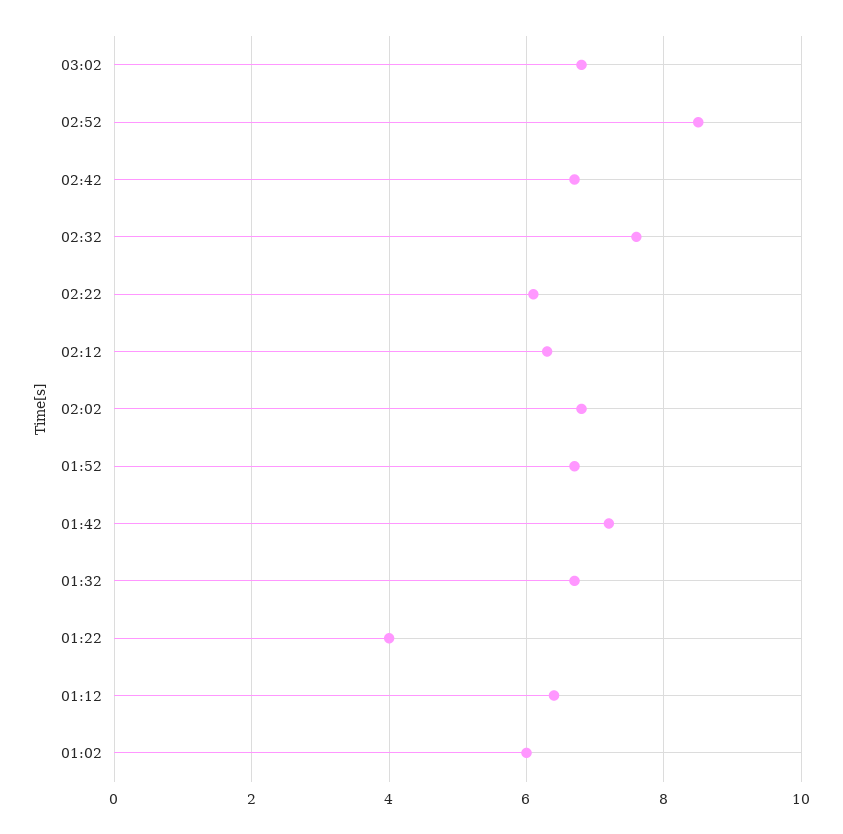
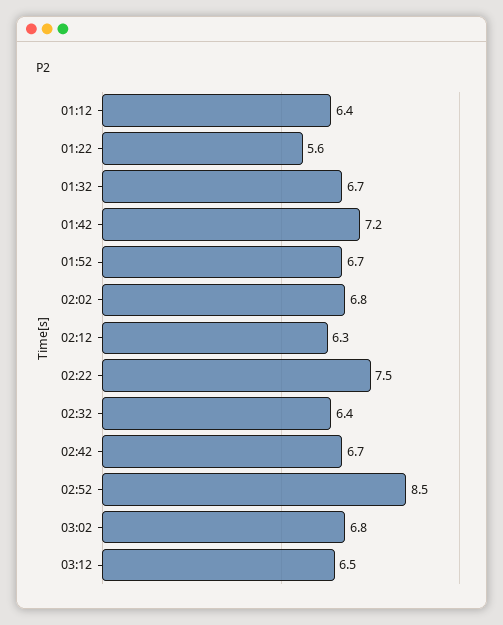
02:32: 7.5 -> 6.4
02:22: 6 -> 7.5
01:22: 4 -> 5.6
01:02: 6 -> none
03:12: none -> 6.5

